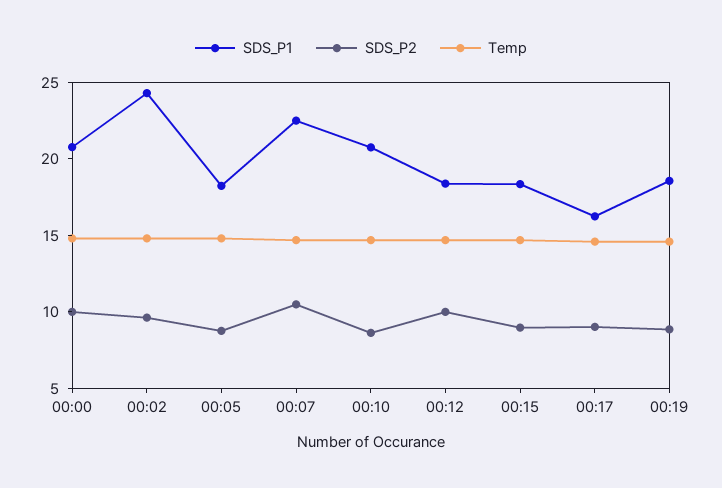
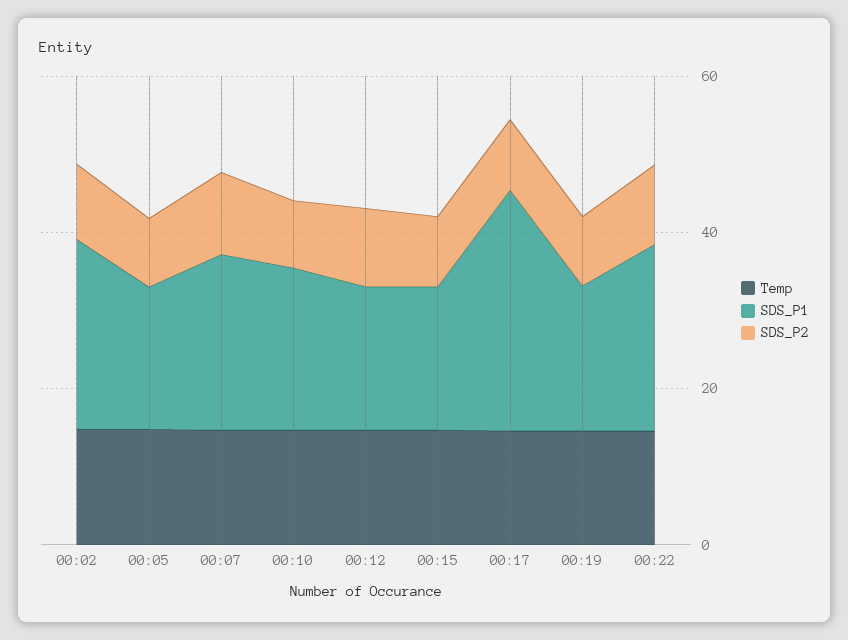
SDS_P1, 00:00: 21 -> none
SDS_P2, 00:00: 10 -> none
Temp, 00:00: 15 -> none
SDS_P1, 00:17: 16 -> 30
Temp, 00:22: none -> 15
SDS_P1, 00:22: none -> 25
SDS_P2, 00:22: none -> 10

